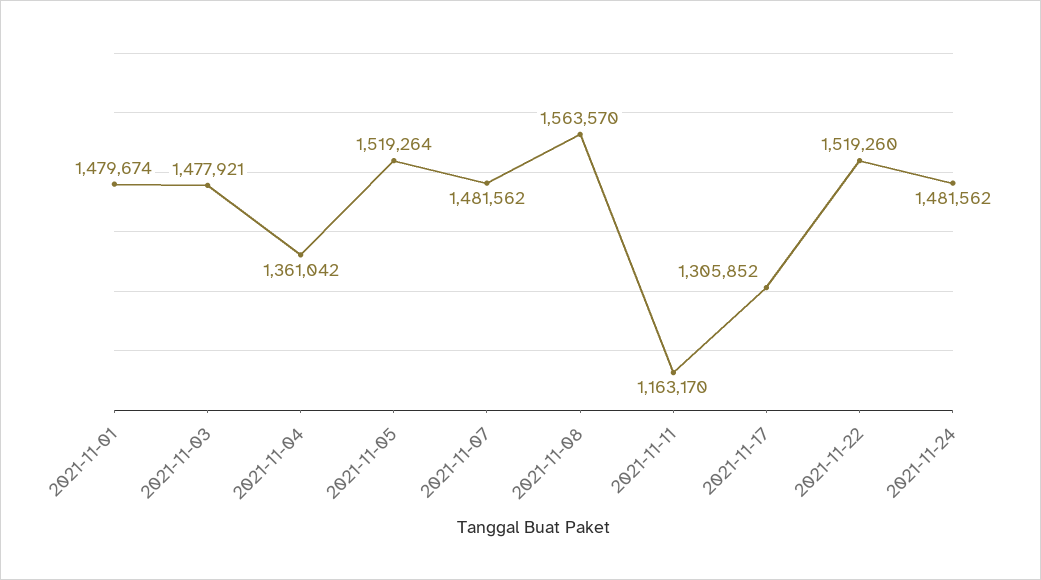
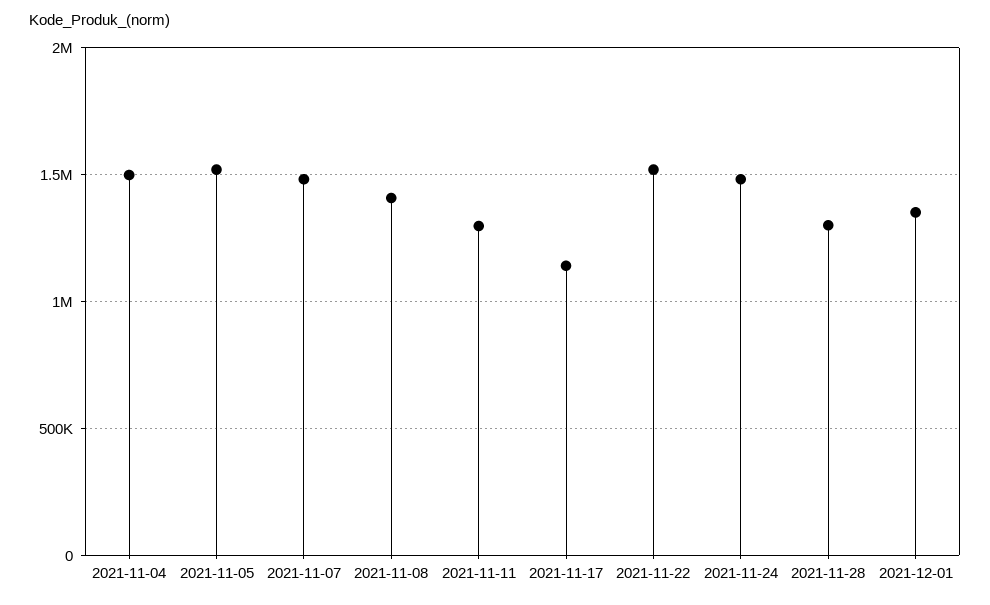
2021-11-01: 1479674 -> none
2021-11-03: 1477921 -> none
2021-11-04: 1361042 -> 1500000
2021-11-08: 1563570 -> 1400000
2021-11-11: 1163170 -> 1300000
2021-11-17: 1305852 -> 1150000
2021-11-28: none -> 1300000
2021-12-01: none -> 1350000

